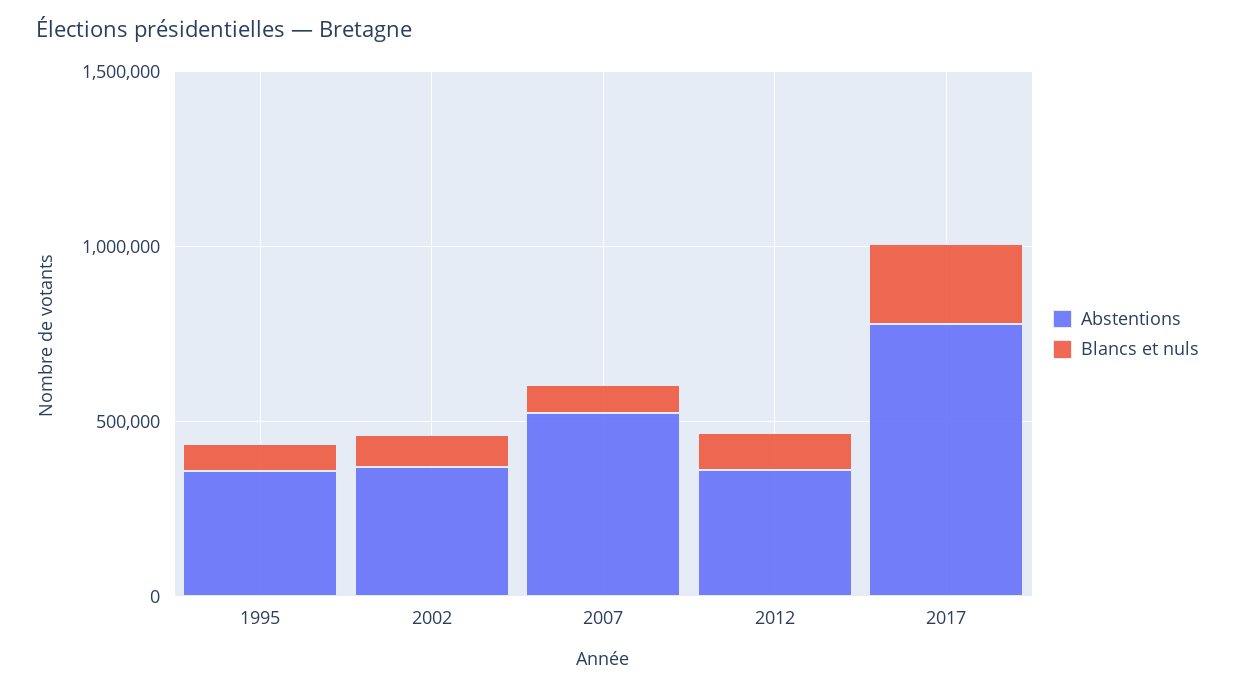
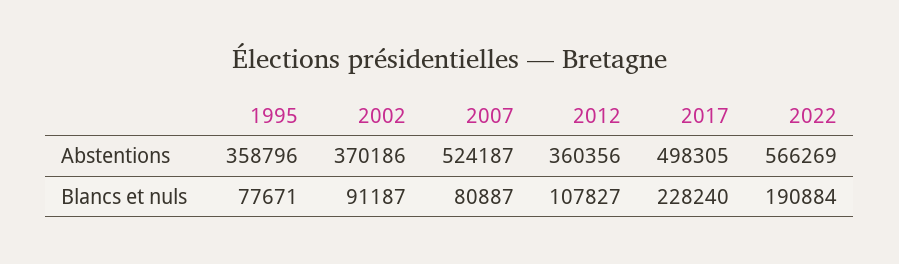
Abstentions, 2017: 800000 -> 498305
Abstentions, 2022: none -> 566269
Blancs et nuls, 2022: none -> 190884

